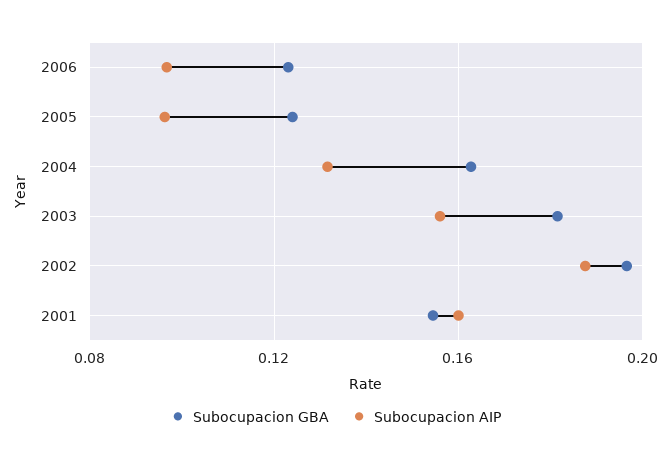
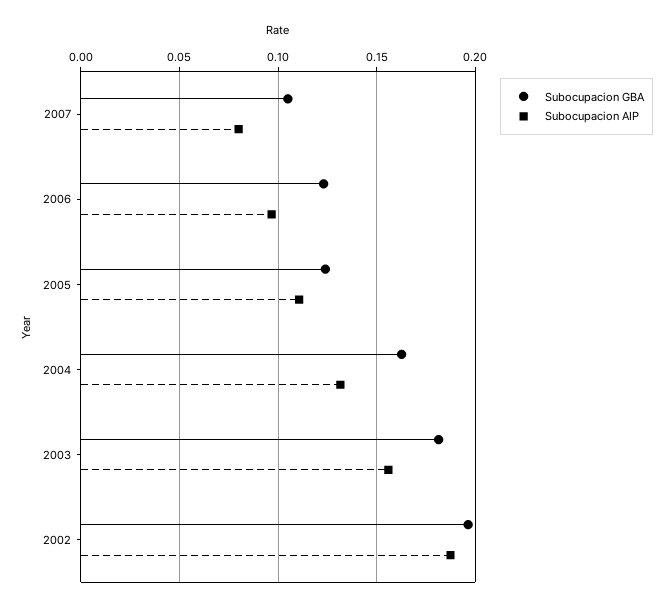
Subocupacion AIP, 2005: 0.095 -> 0.11
Subocupacion GBA, 2001: 0.155 -> none
Subocupacion AIP, 2001: 0.16 -> none
Subocupacion GBA, 2007: none -> 0.105
Subocupacion AIP, 2007: none -> 0.08

